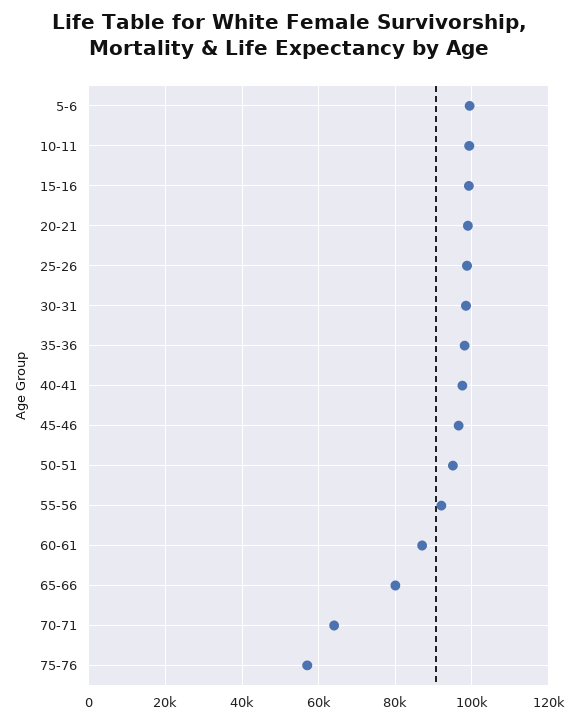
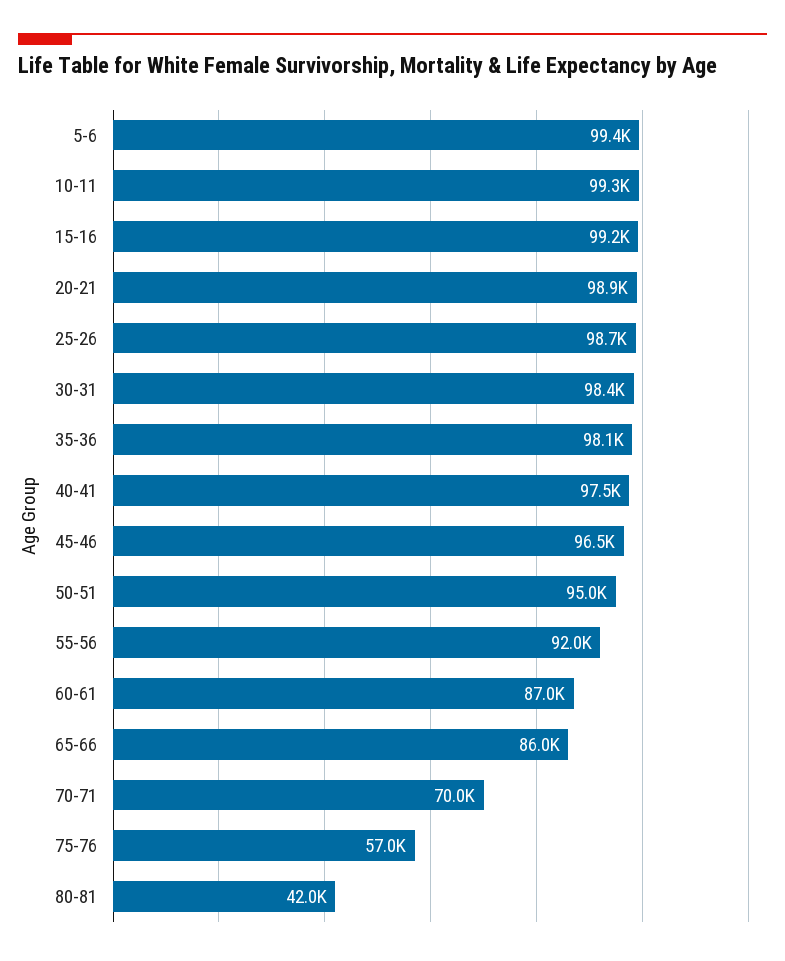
65-66: 80000 -> 86000
70-71: 64000 -> 70000
80-81: none -> 42000

